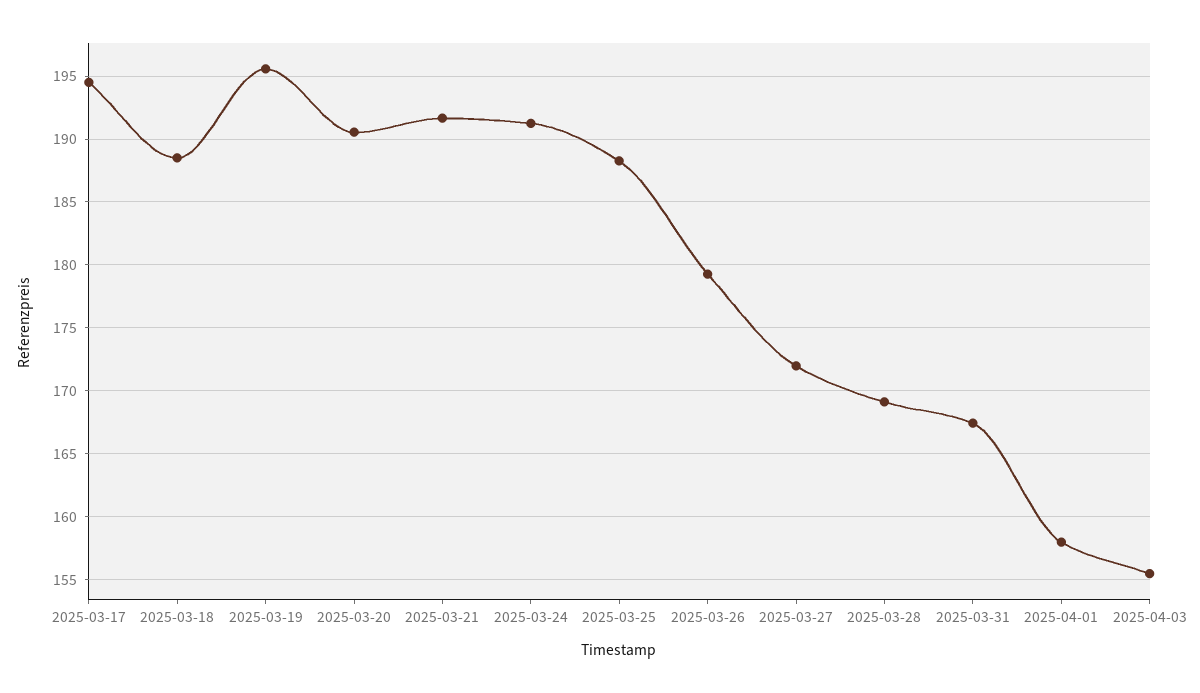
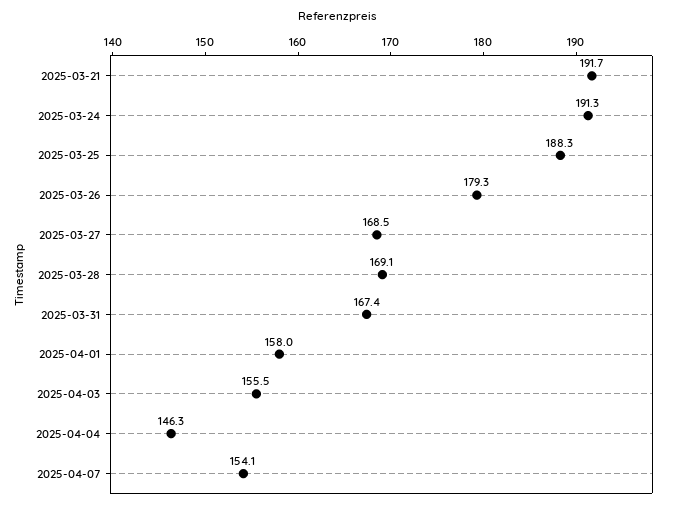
2025-03-17: 194.5 -> none
2025-03-18: 188.5 -> none
2025-03-19: 195.5 -> none
2025-03-20: 190.5 -> none
2025-03-27: 172 -> 168.5
2025-04-04: none -> 146.3
2025-04-07: none -> 154.1

